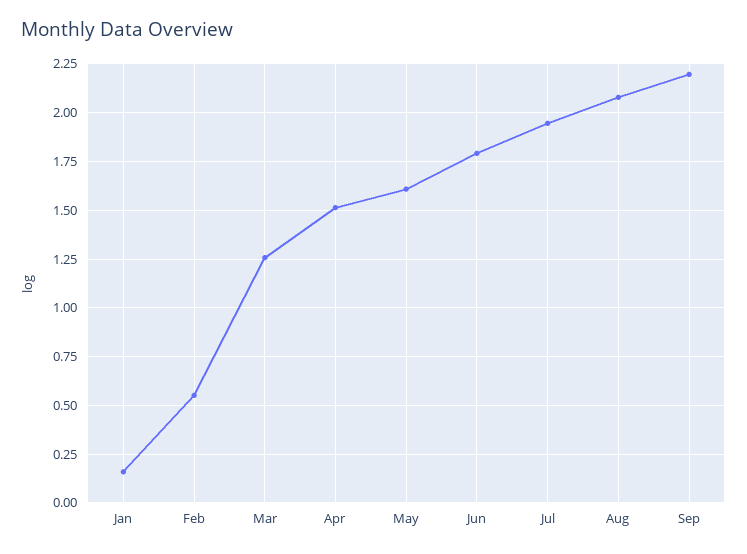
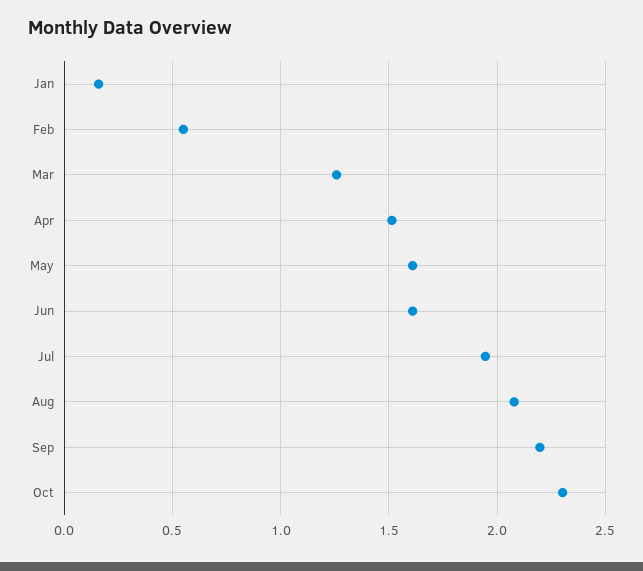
Jun: 1.8 -> 1.6
Oct: none -> 2.3

